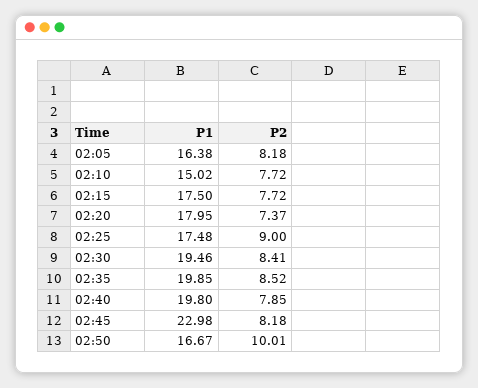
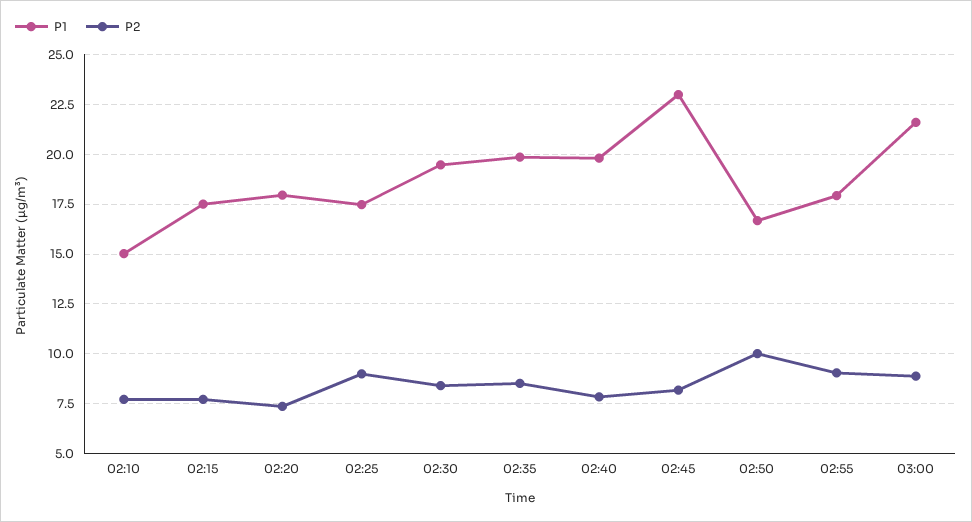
P1, 02:05: 16.38 -> none
P2, 02:05: 8.18 -> none
P1, 02:55: none -> 18
P2, 02:55: none -> 9
P1, 03:00: none -> 21.5
P2, 03:00: none -> 9

